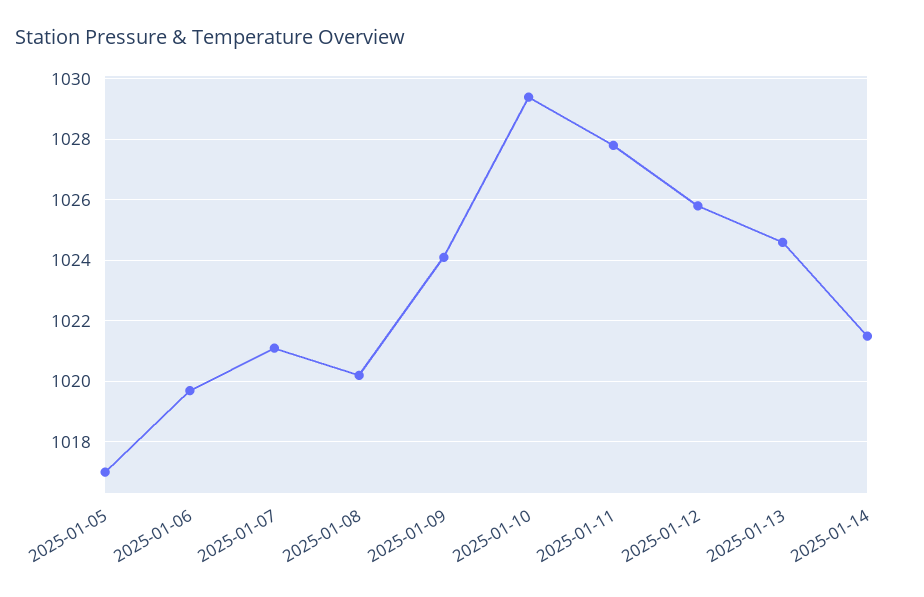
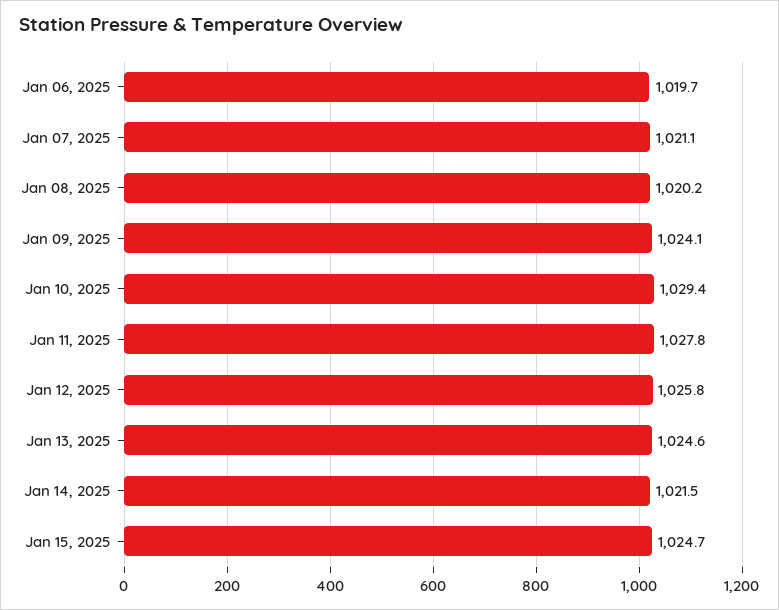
2025-01-05: 1017 -> none
Jan 15, 2025: none -> 1024.7

